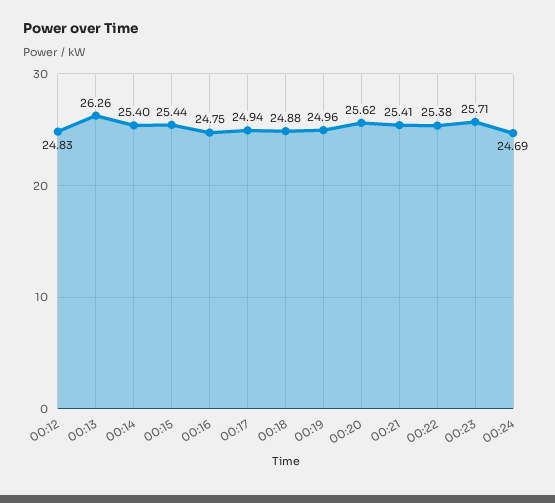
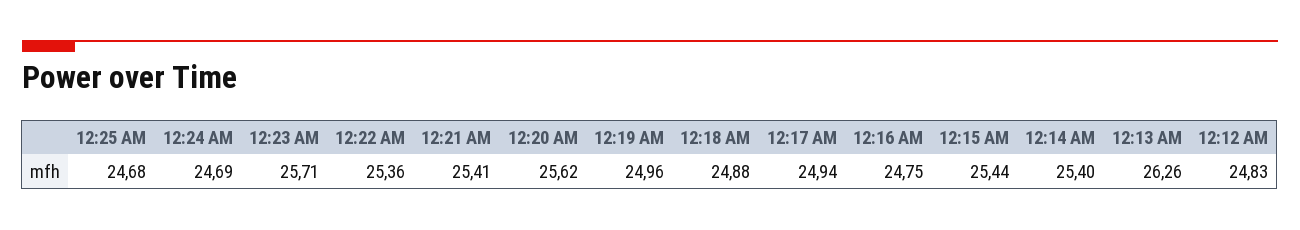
00:22: 25.38 -> 25.36
12:25 AM: none -> 24.68

